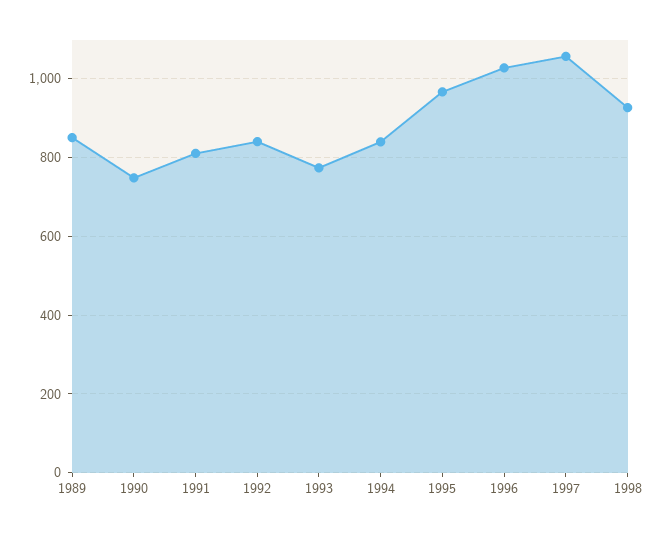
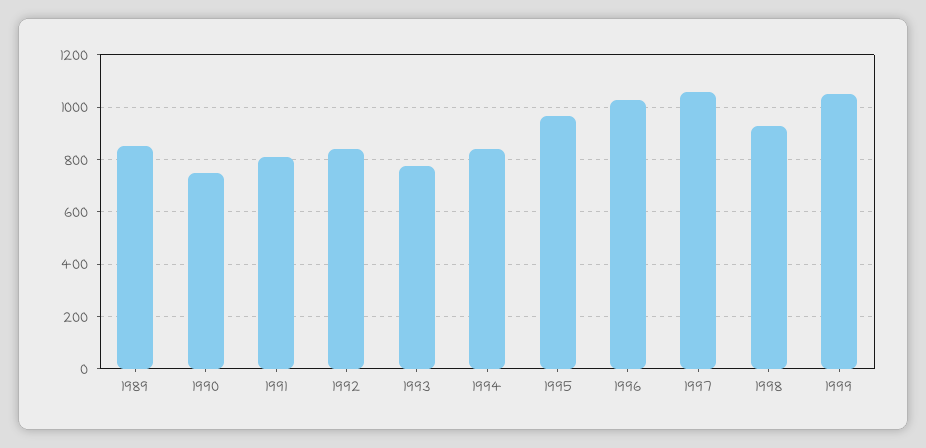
1999: none -> 1050

